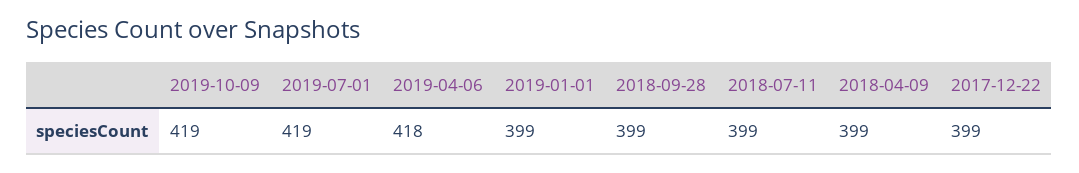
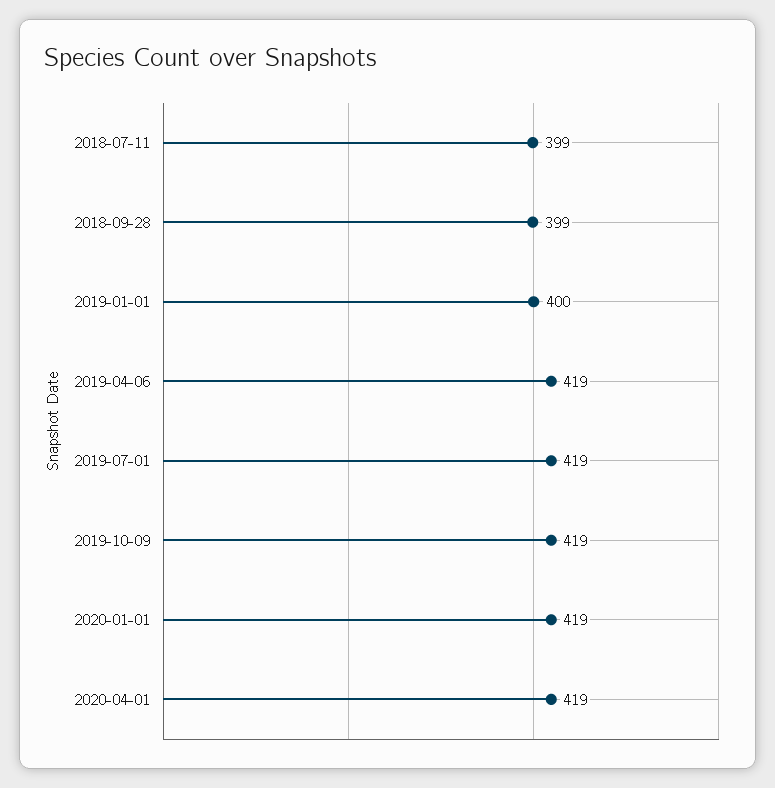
2019-04-06: 418 -> 419
2019-01-01: 399 -> 400
2018-04-09: 399 -> none
2017-12-22: 399 -> none
2020-01-01: none -> 419
2020-04-01: none -> 419

